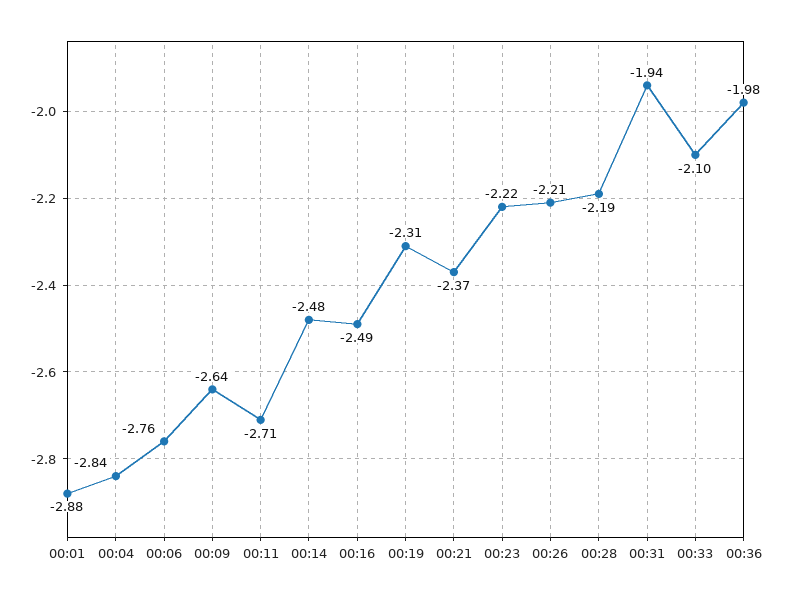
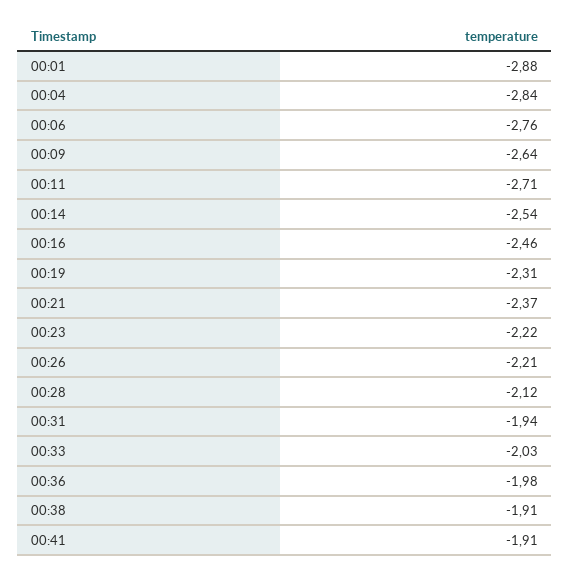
00:14: -2.48 -> -2.54
00:16: -2.49 -> -2.46
00:28: -2.19 -> -2.12
00:33: -2.1 -> -2.03
00:38: none -> -1.91
00:41: none -> -1.91

